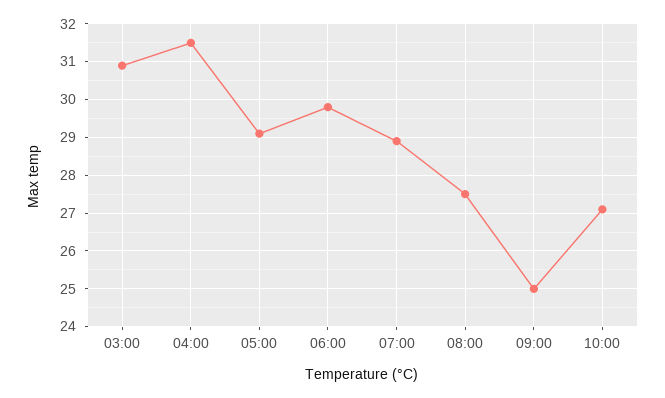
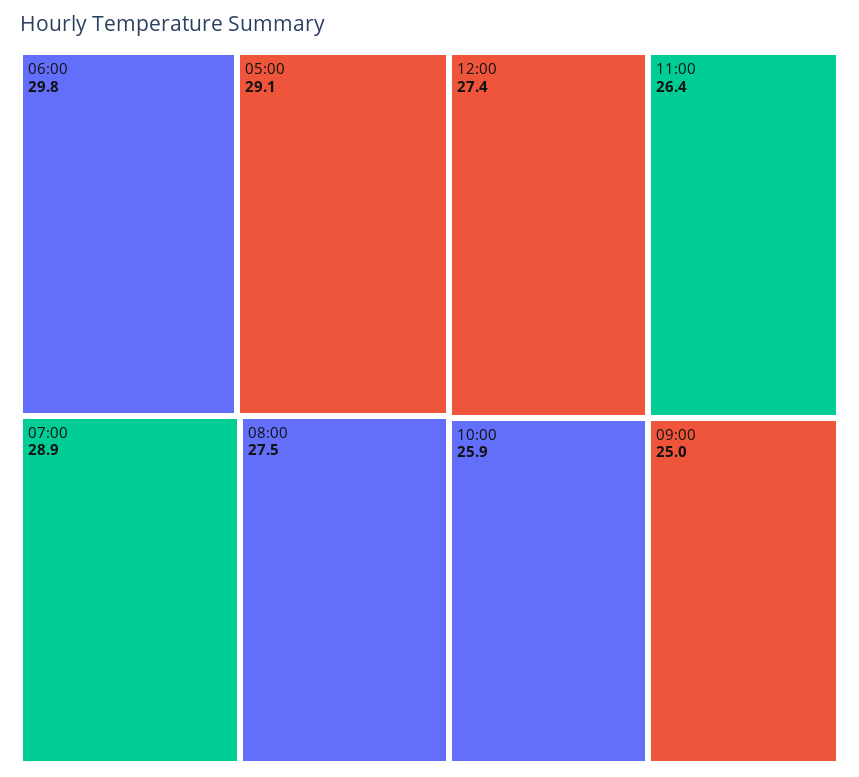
03:00: 31 -> none
04:00: 31.5 -> none
10:00: 27 -> 25.9
12:00: none -> 27.4
11:00: none -> 26.4

